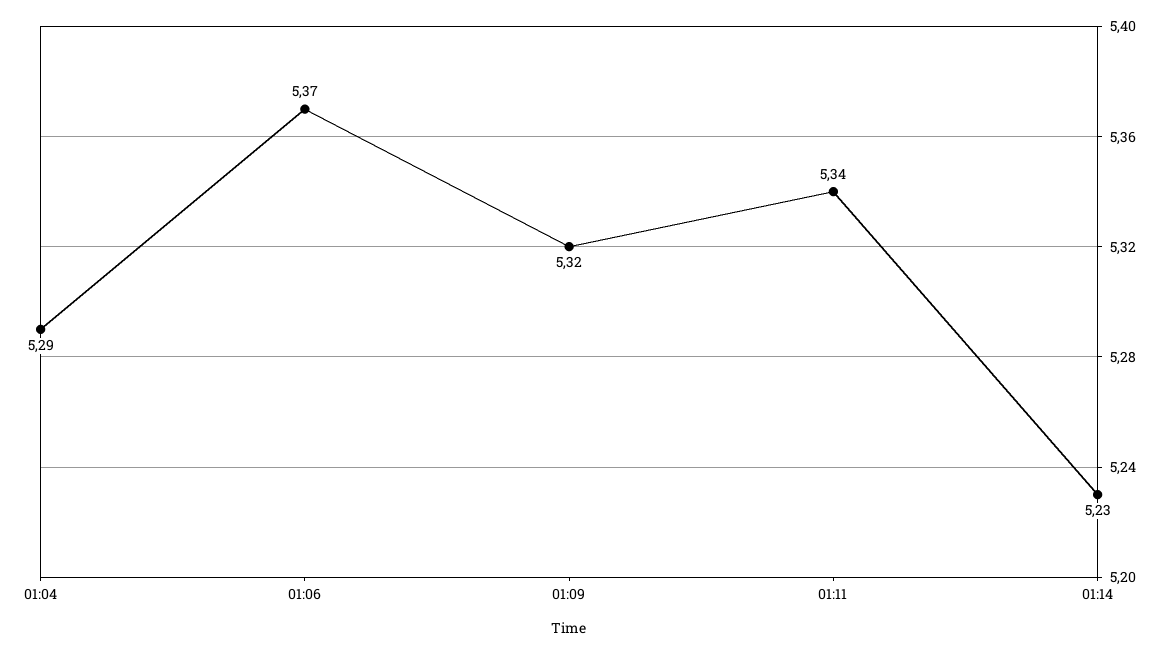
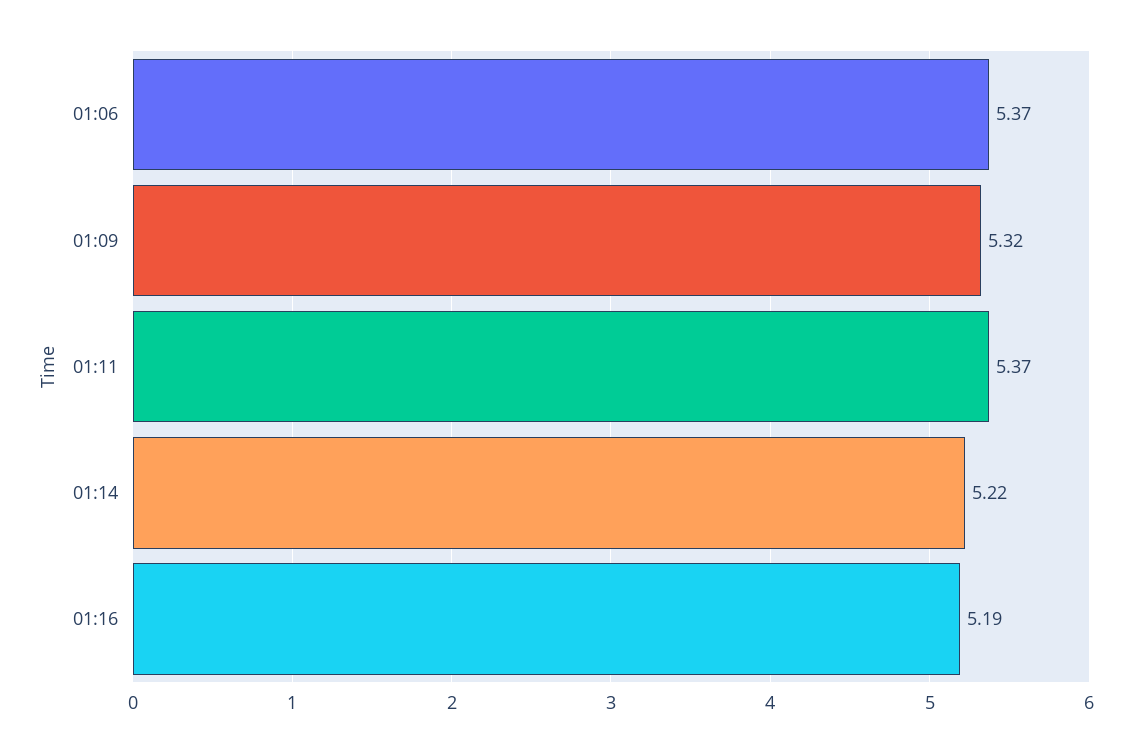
01:04: 5.29 -> none
01:11: 5.34 -> 5.37
01:14: 5.23 -> 5.22
01:16: none -> 5.19

